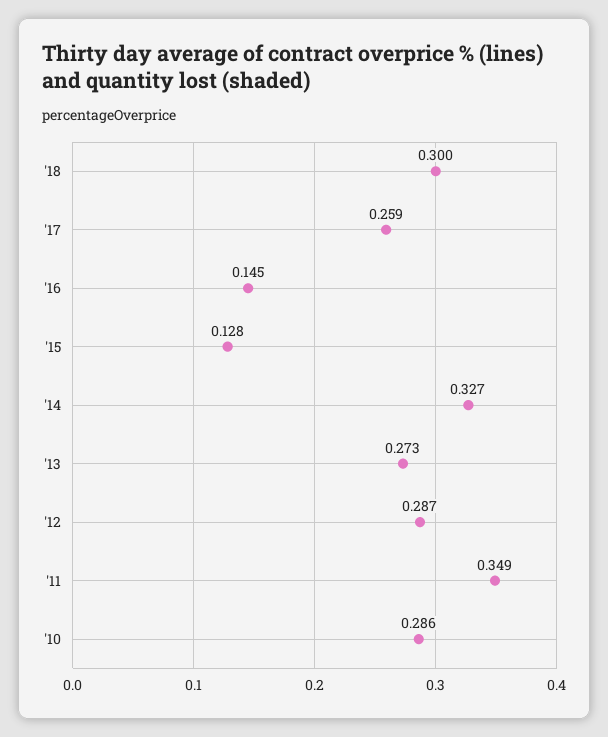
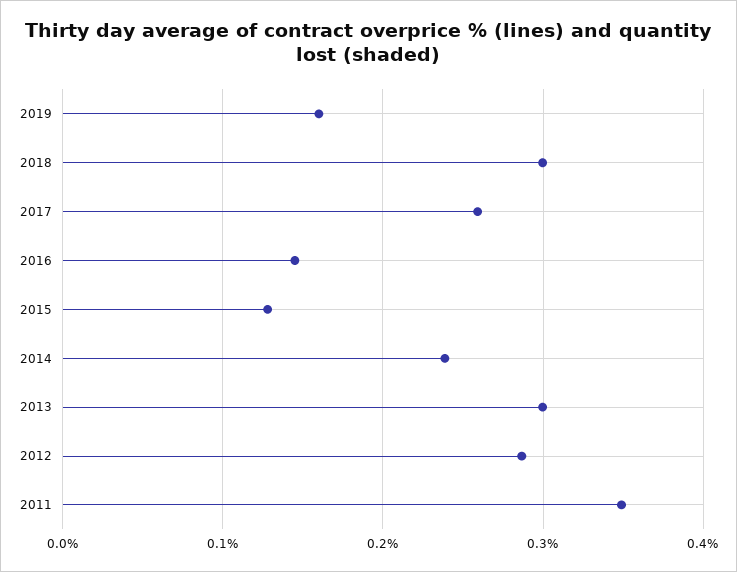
'14: 0.327 -> 0.24
'13: 0.273 -> 0.3
'10: 0.286 -> none
2019: none -> 0.16

